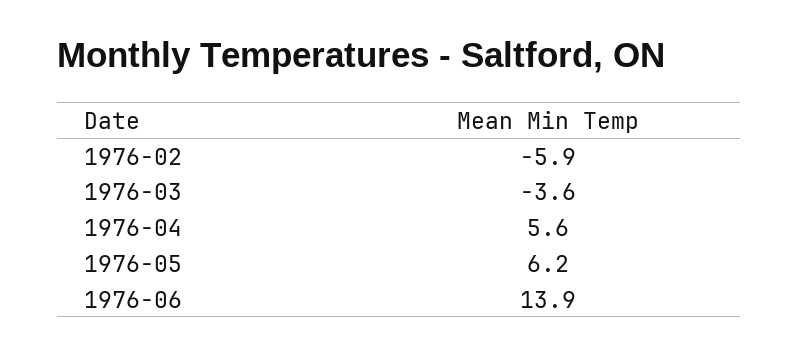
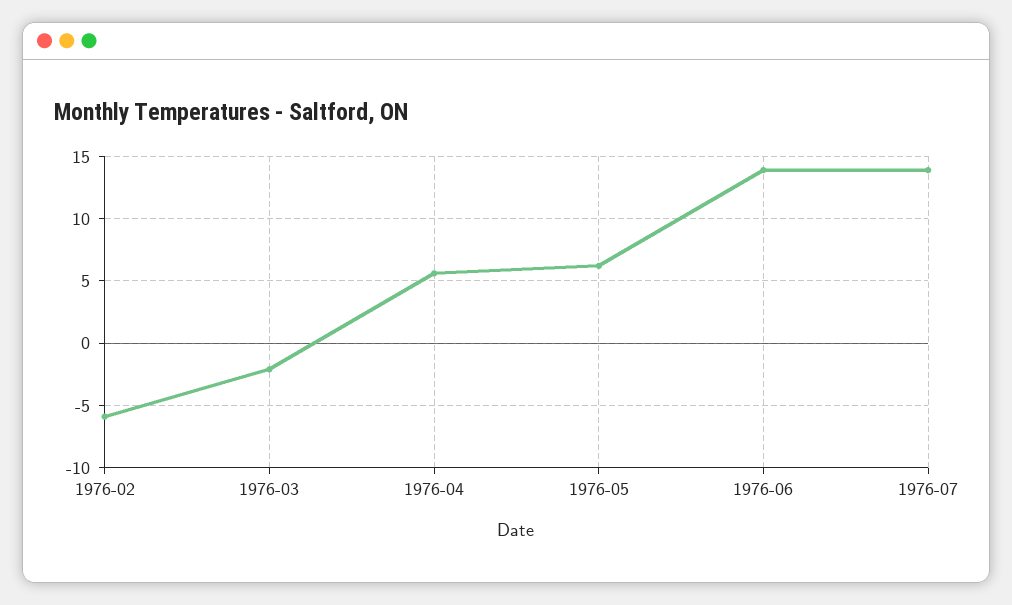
1976-03: -3.6 -> -2
1976-07: none -> 14

